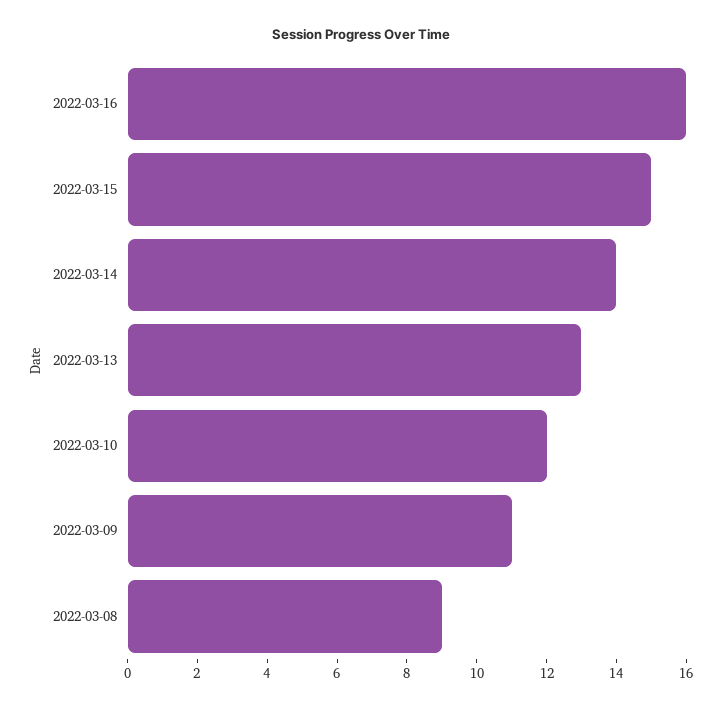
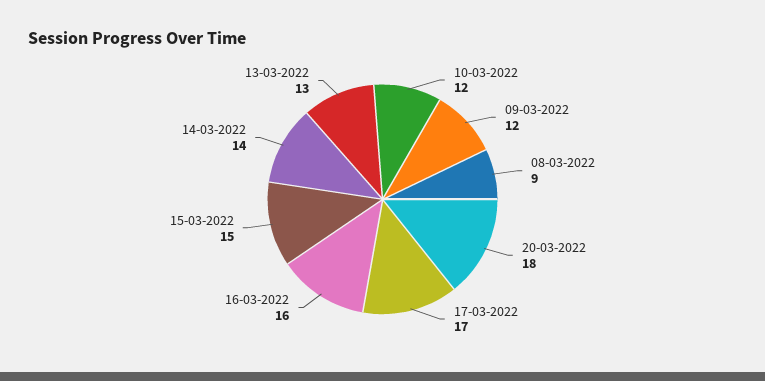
2022-03-09: 11 -> 12
20-03-2022: none -> 18
17-03-2022: none -> 17

